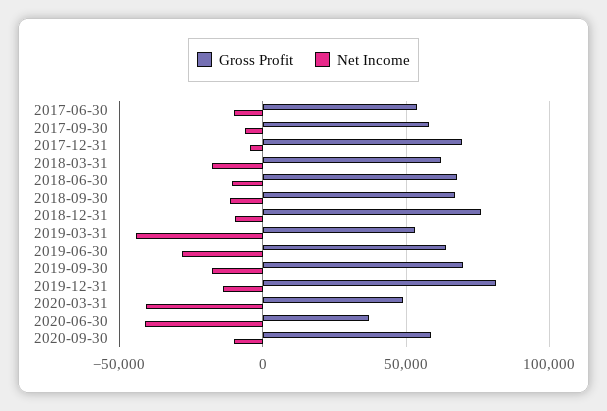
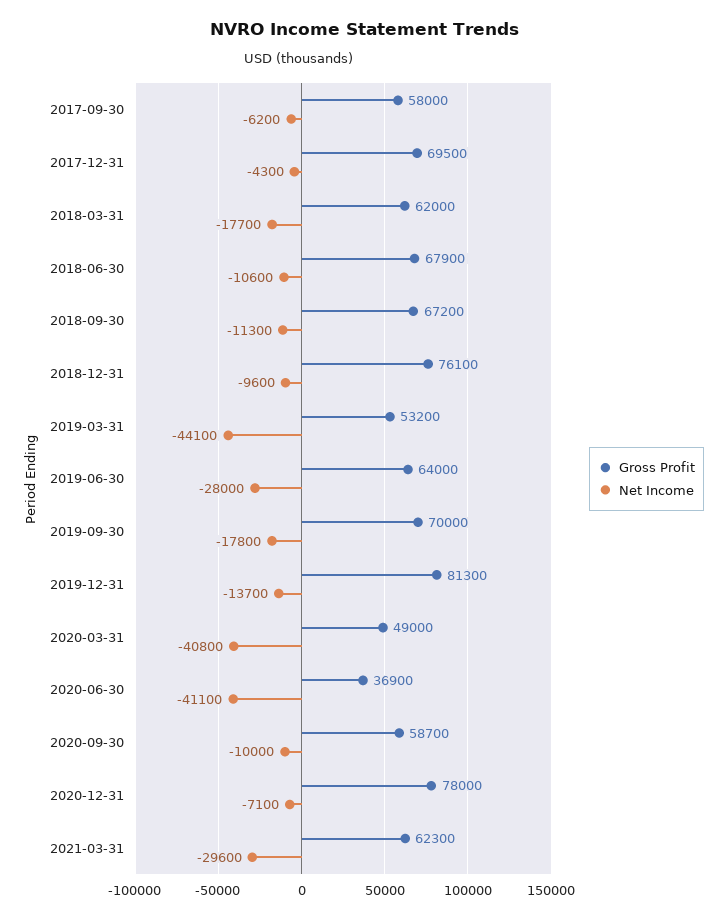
Gross Profit, 2017-06-30: 55000 -> none
Net Income, 2017-06-30: -10000 -> none
Gross Profit, 2020-12-31: none -> 78000
Net Income, 2020-12-31: none -> -7100
Gross Profit, 2021-03-31: none -> 62300
Net Income, 2021-03-31: none -> -29600

